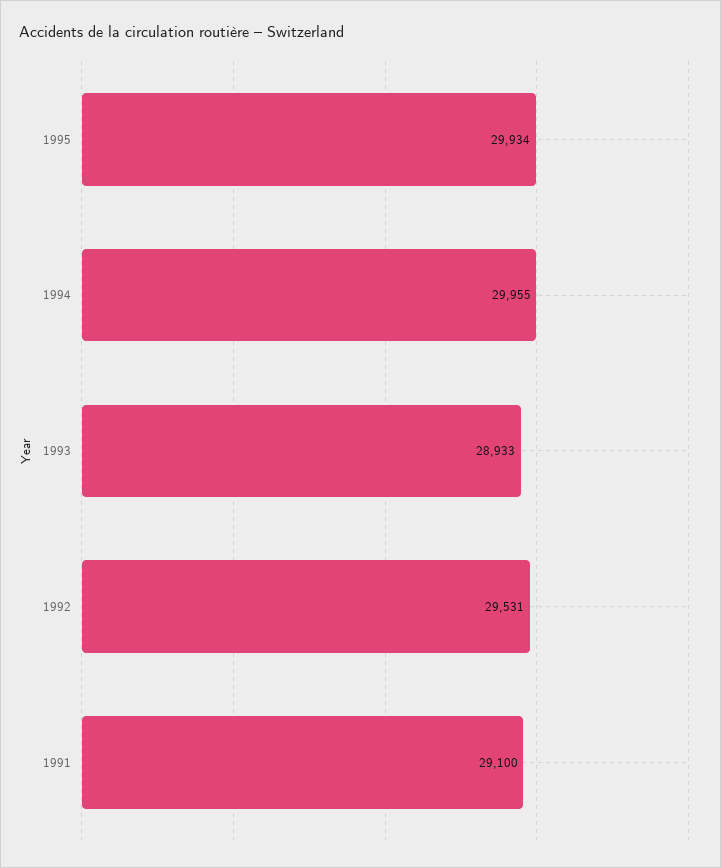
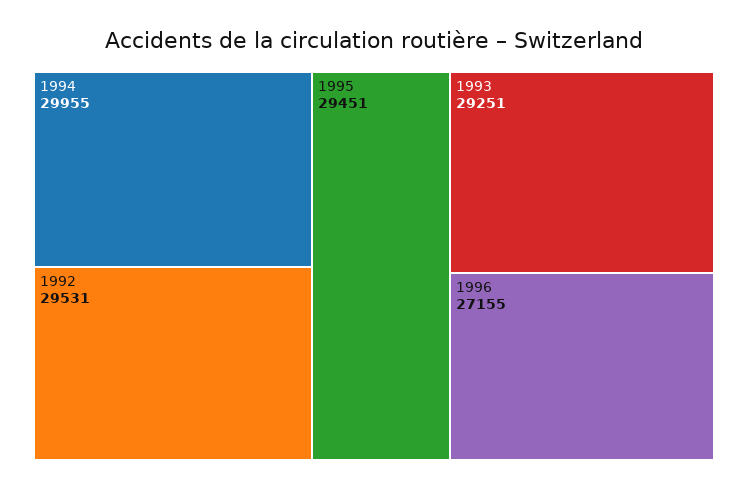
1995: 29934 -> 29451
1993: 28933 -> 29251
1991: 29100 -> none
1996: none -> 27155

